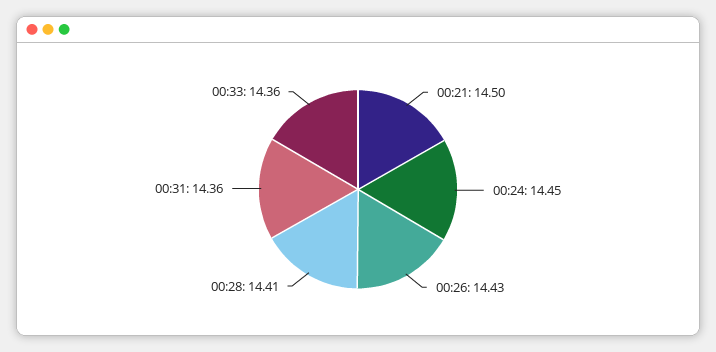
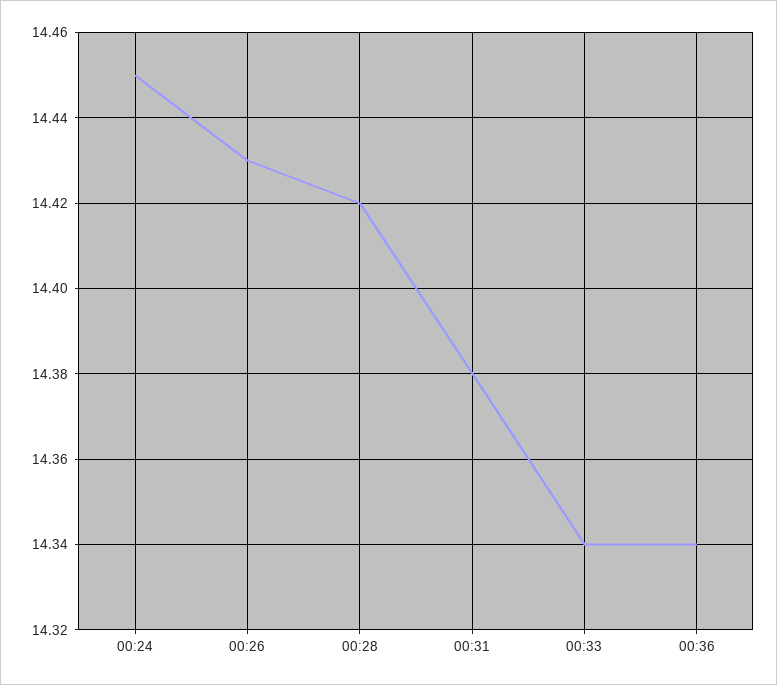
00:21: 14.5 -> none
00:28: 14.41 -> 14.42
00:31: 14.36 -> 14.38
00:33: 14.36 -> 14.34
00:36: none -> 14.34

